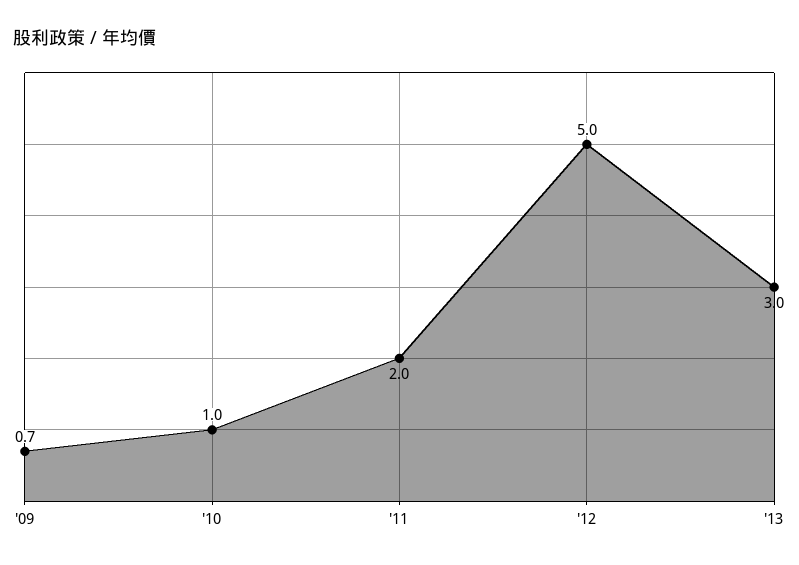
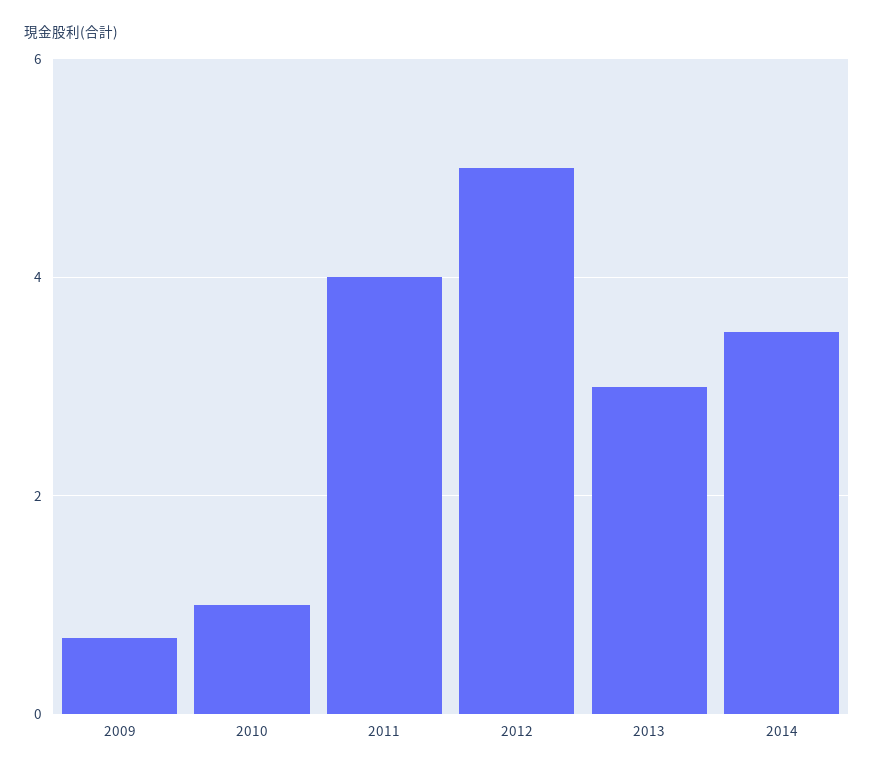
'11: 2 -> 4
2014: none -> 3.5

